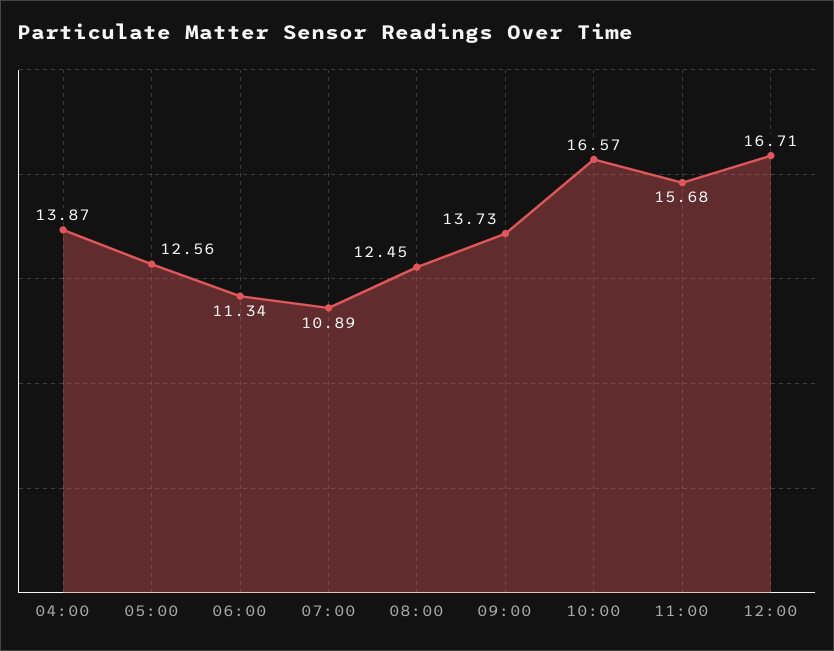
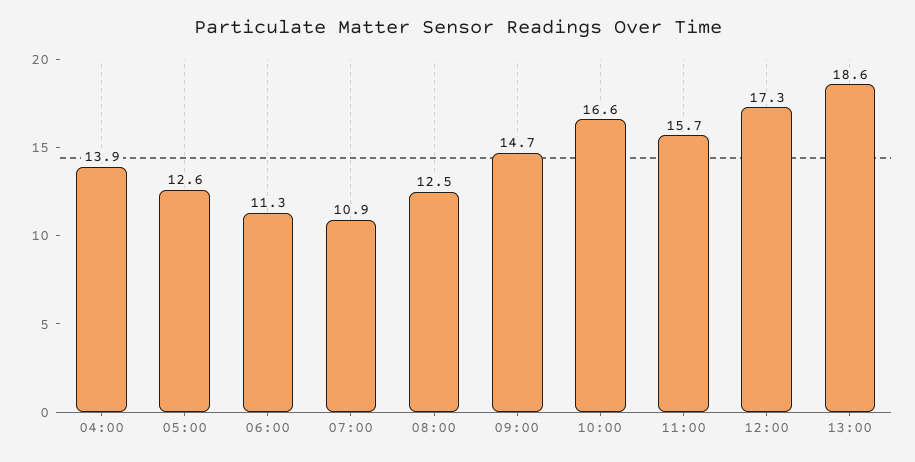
09:00: 13.73 -> 14.7
12:00: 16.71 -> 17.3
13:00: none -> 18.6

